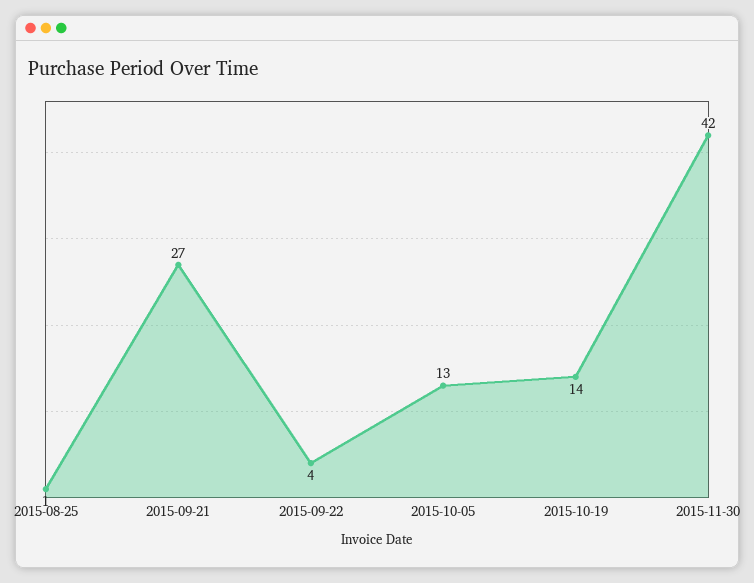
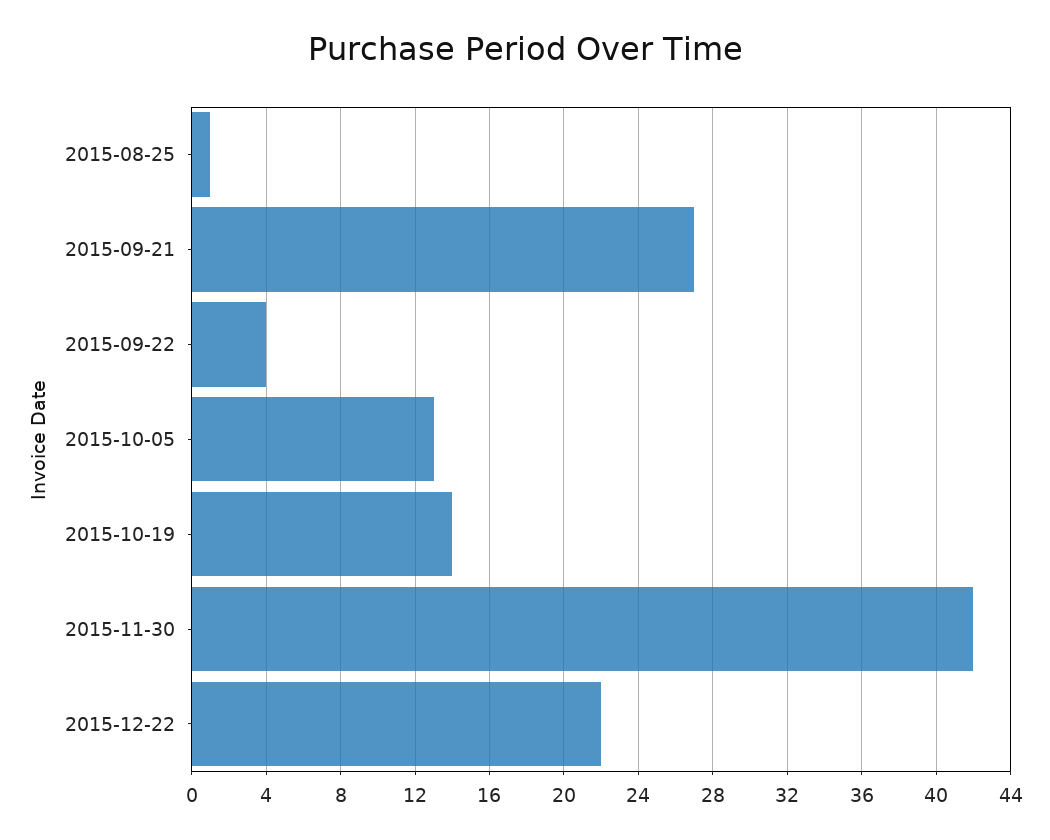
2015-12-22: none -> 22

